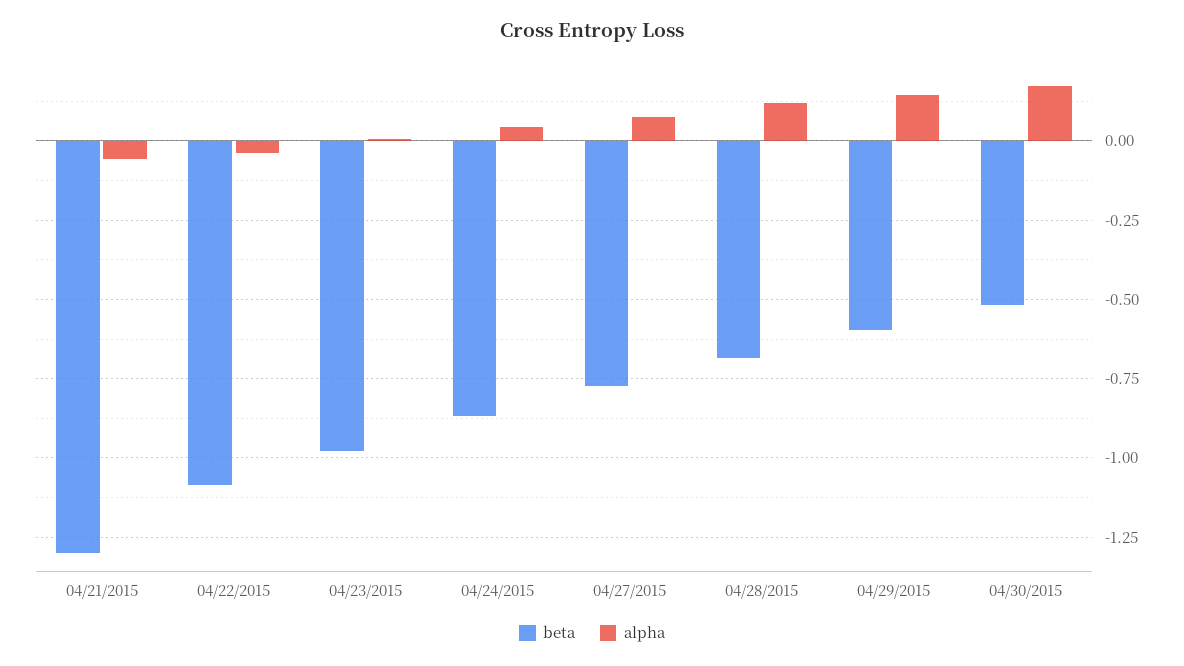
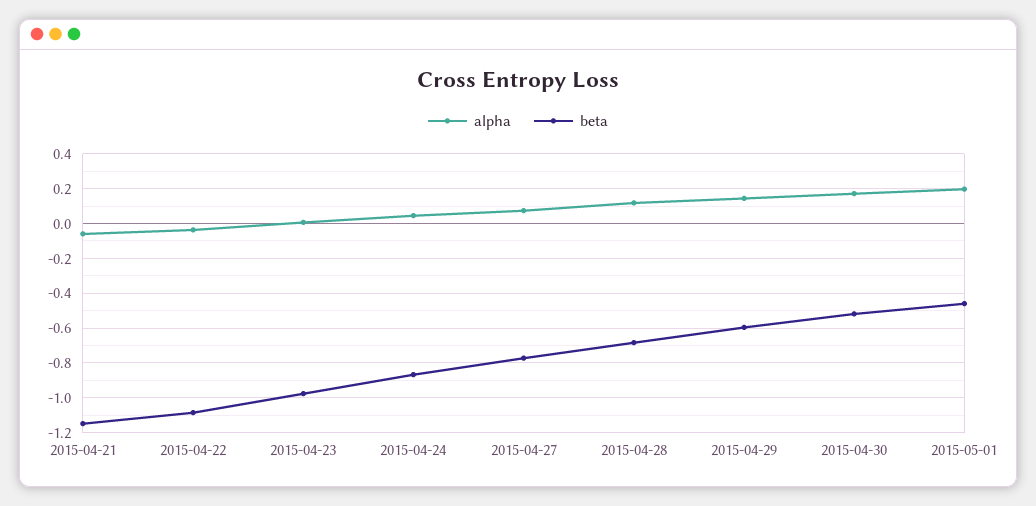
beta, 04/21/2015: -1.3 -> -1.15
alpha, 2015-05-01: none -> 0.2
beta, 2015-05-01: none -> -0.45

